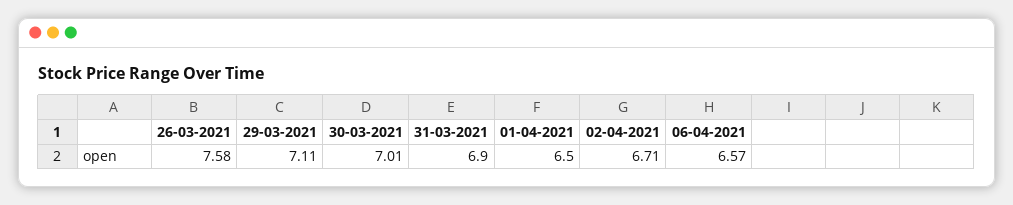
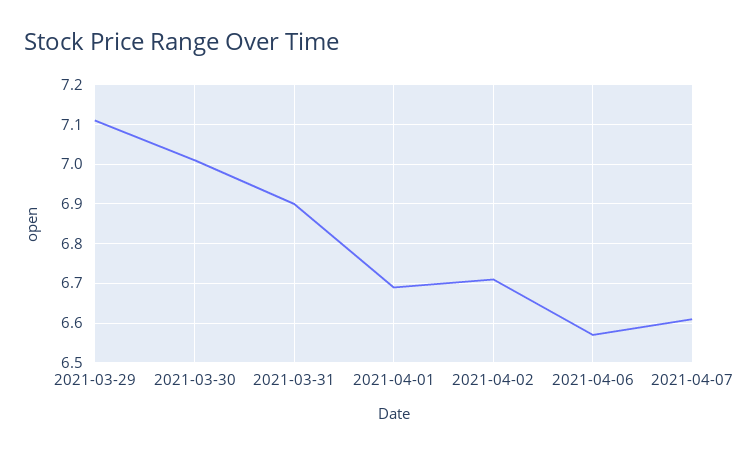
26-03-2021: 7.58 -> none
01-04-2021: 6.5 -> 6.7
2021-04-07: none -> 6.6

